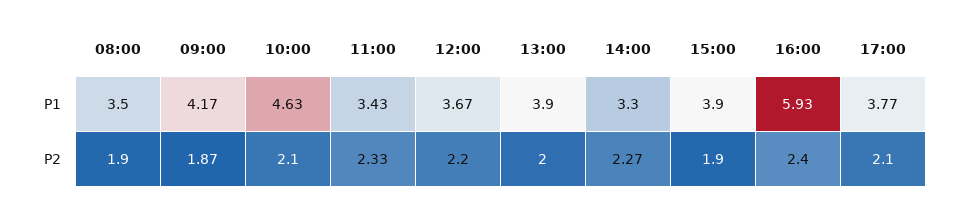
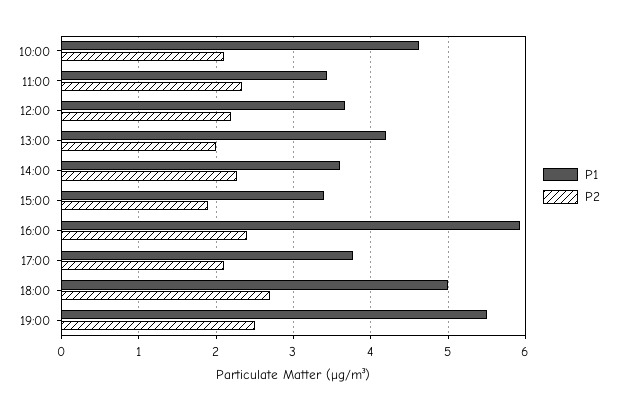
P1, 08:00: 3.5 -> none
P1, 09:00: 4.17 -> none
P1, 13:00: 3.9 -> 4.2
P1, 14:00: 3.3 -> 3.6
P1, 15:00: 3.9 -> 3.4
P2, 08:00: 1.9 -> none
P2, 09:00: 1.87 -> none
P1, 18:00: none -> 5
P2, 18:00: none -> 2.7
P1, 19:00: none -> 5.5
P2, 19:00: none -> 2.5

